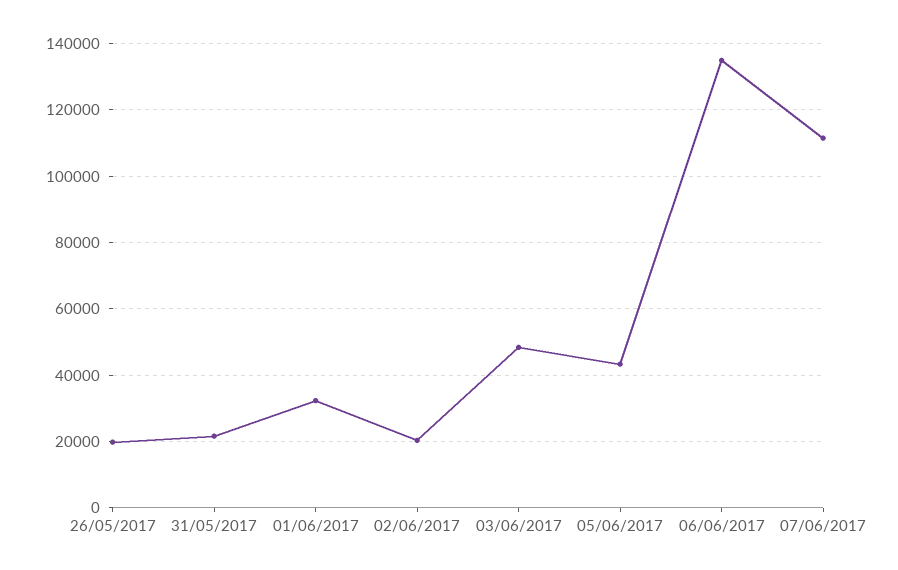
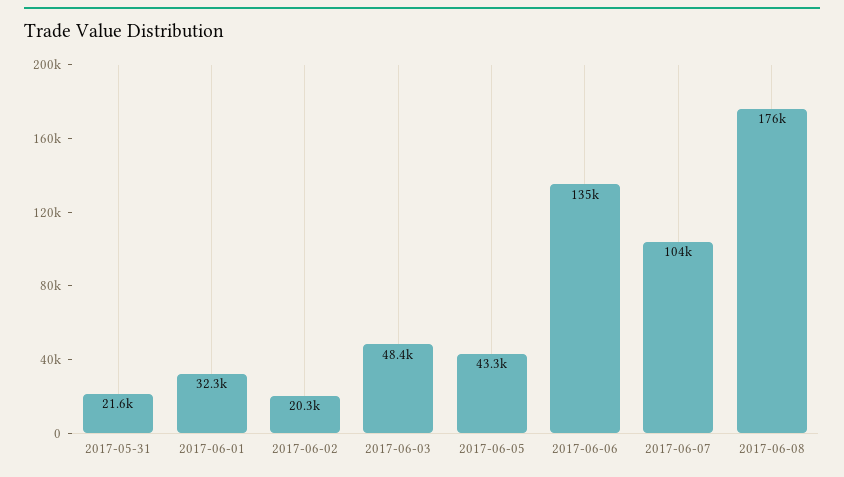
26/05/2017: 20000 -> none
07/06/2017: 112000 -> 104000
2017-06-08: none -> 176000

